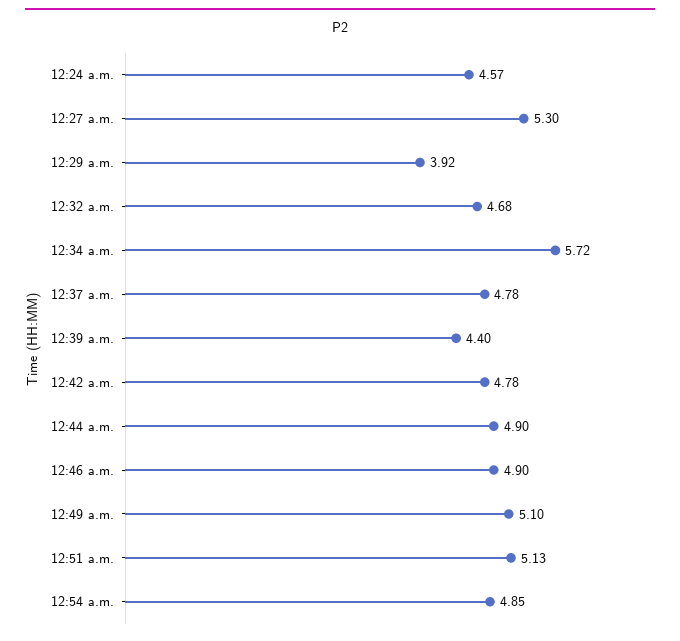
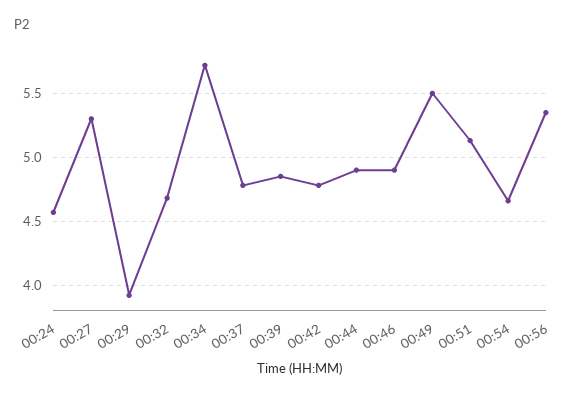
12:39 a.m.: 4.4 -> 4.85
12:49 a.m.: 5.1 -> 5.5
12:54 a.m.: 4.85 -> 4.65
00:56: none -> 5.35

